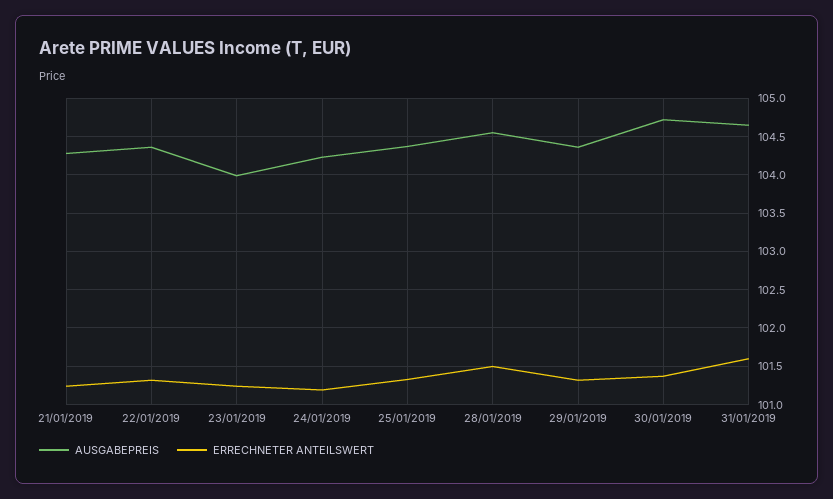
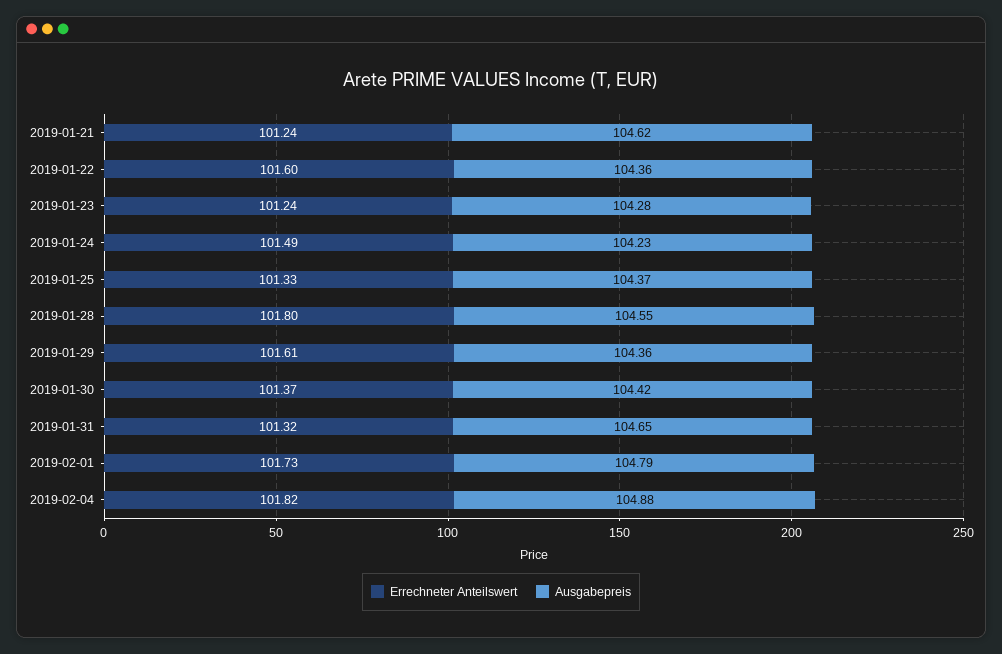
AUSGABEPREIS, 21/01/2019: 104.3 -> 104.62
ERRECHNETER ANTEILSWERT, 22/01/2019: 101.3 -> 101.6
AUSGABEPREIS, 23/01/2019: 104 -> 104.28
ERRECHNETER ANTEILSWERT, 24/01/2019: 101.2 -> 101.49
ERRECHNETER ANTEILSWERT, 28/01/2019: 101.5 -> 101.8
ERRECHNETER ANTEILSWERT, 29/01/2019: 101.3 -> 101.61
AUSGABEPREIS, 30/01/2019: 104.7 -> 104.42
ERRECHNETER ANTEILSWERT, 31/01/2019: 101.6 -> 101.32
ERRECHNETER ANTEILSWERT, 2019-02-01: none -> 101.73
AUSGABEPREIS, 2019-02-01: none -> 104.79
ERRECHNETER ANTEILSWERT, 2019-02-04: none -> 101.82
AUSGABEPREIS, 2019-02-04: none -> 104.88

